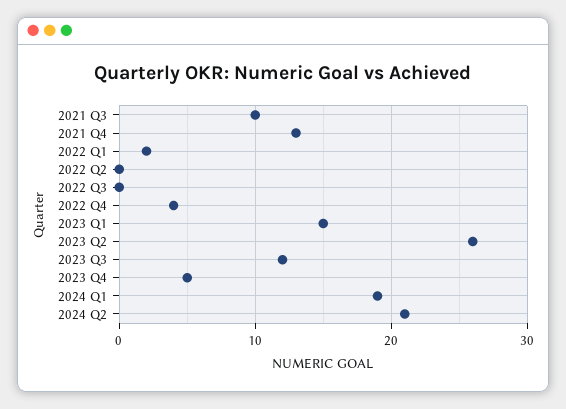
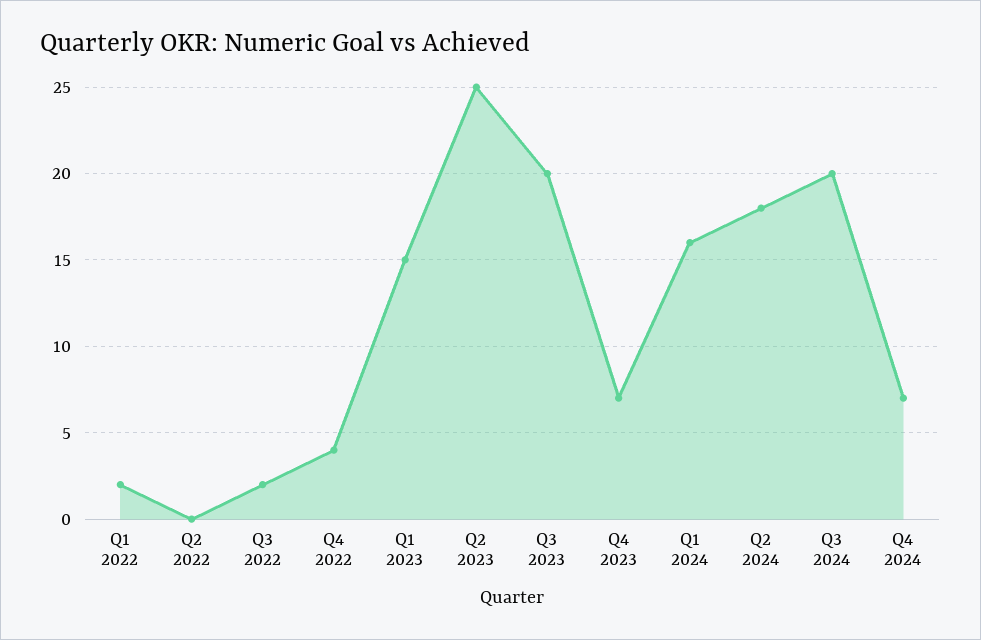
2021 Q3: 10 -> none
2021 Q4: 13 -> none
2022 Q3: 0 -> 2
2023 Q2: 26 -> 25
2023 Q3: 12 -> 20
2023 Q4: 5 -> 7
2024 Q1: 19 -> 16
2024 Q2: 21 -> 18
Q3 2024: none -> 20
Q4 2024: none -> 7

